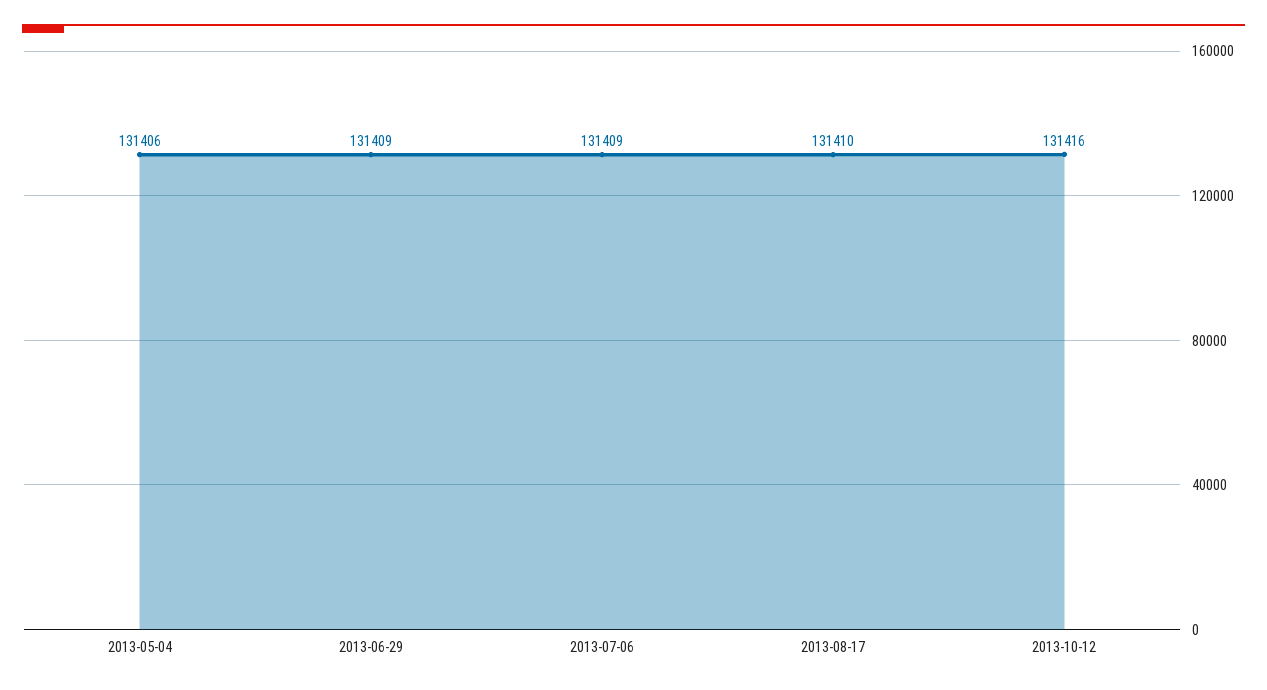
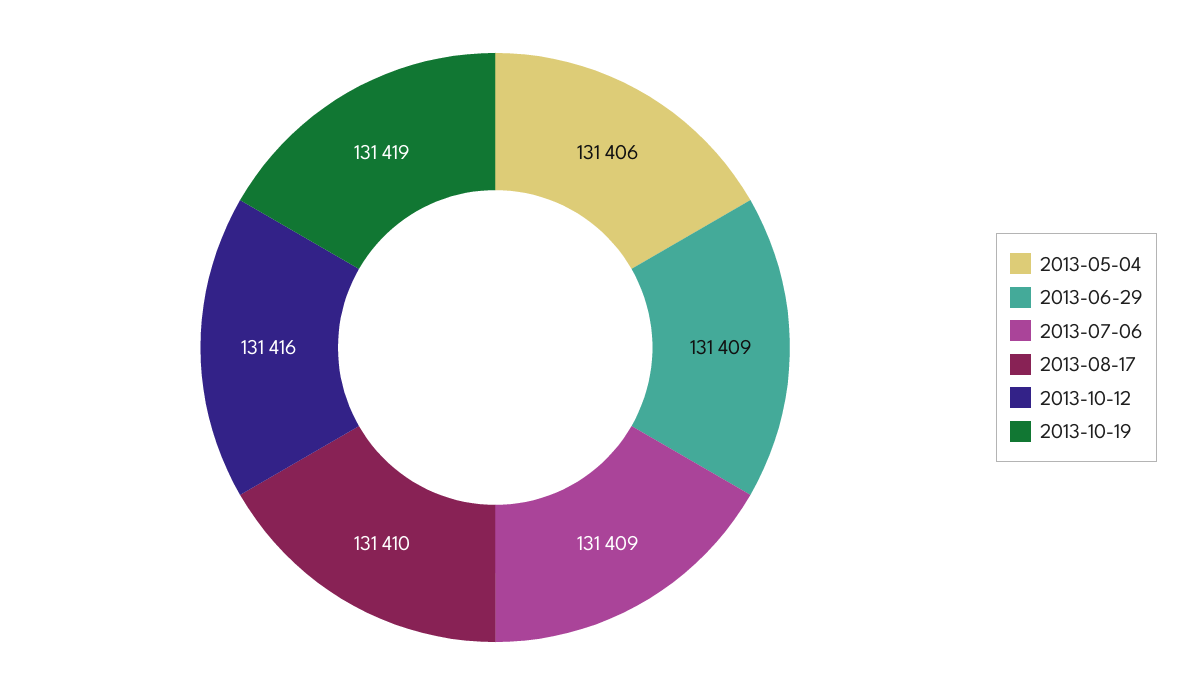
2013-10-19: none -> 131419

